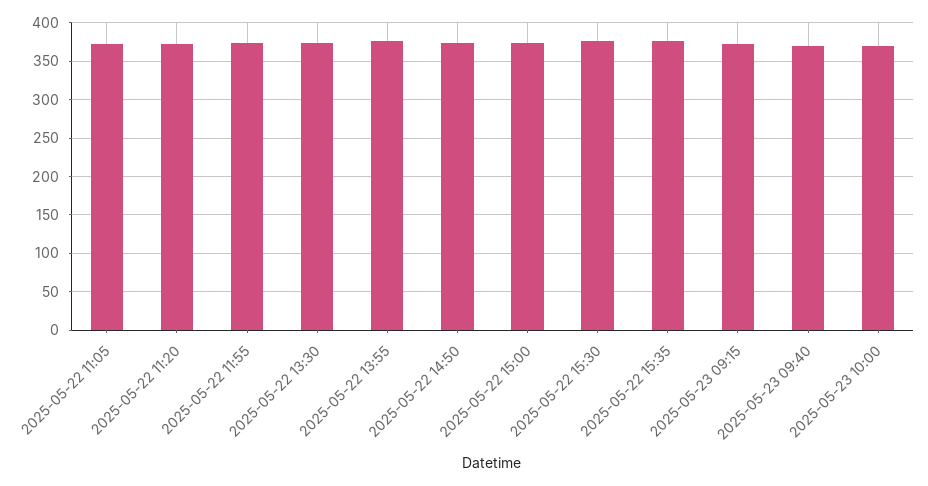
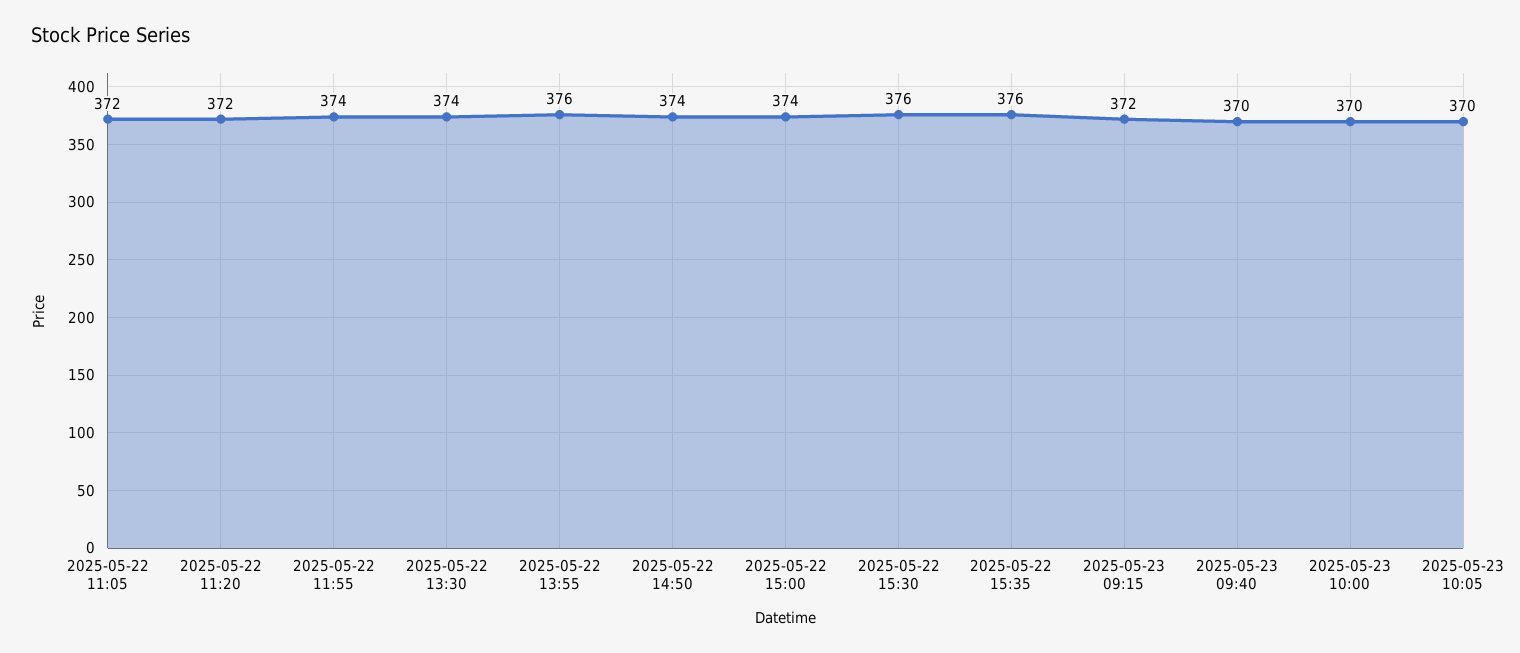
2025-05-23 10:05: none -> 370

